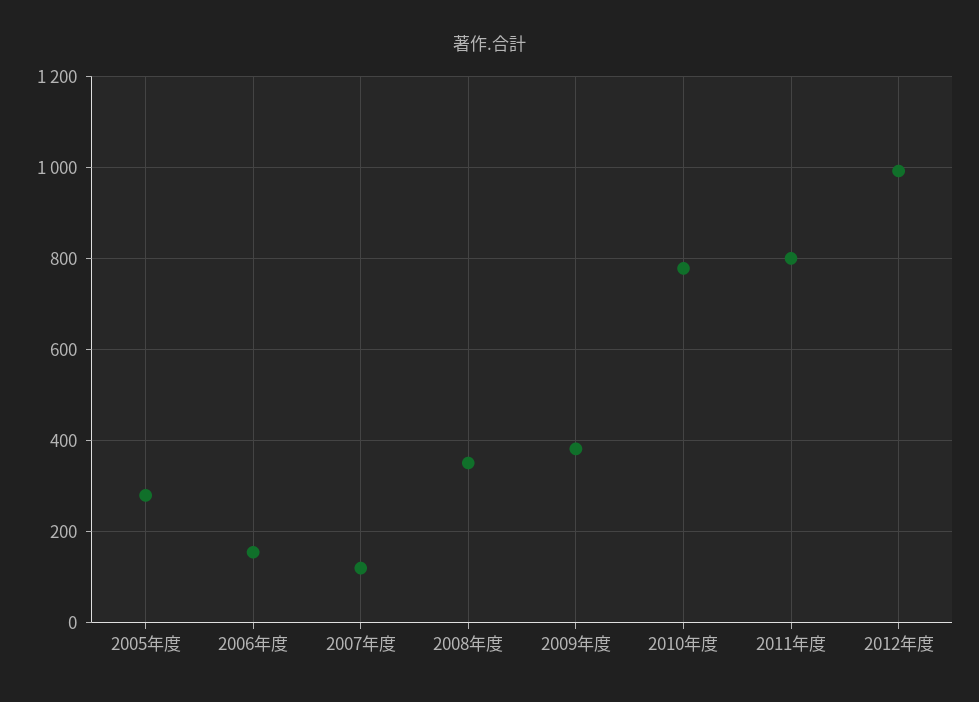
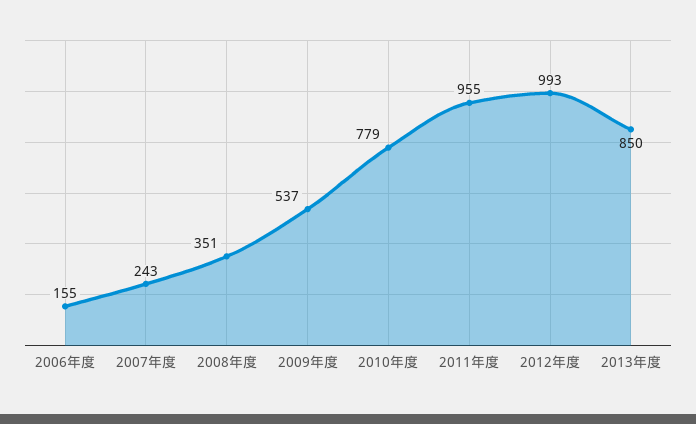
2005年度: 280 -> none
2007年度: 120 -> 243
2009年度: 380 -> 537
2011年度: 800 -> 955
2013年度: none -> 850

